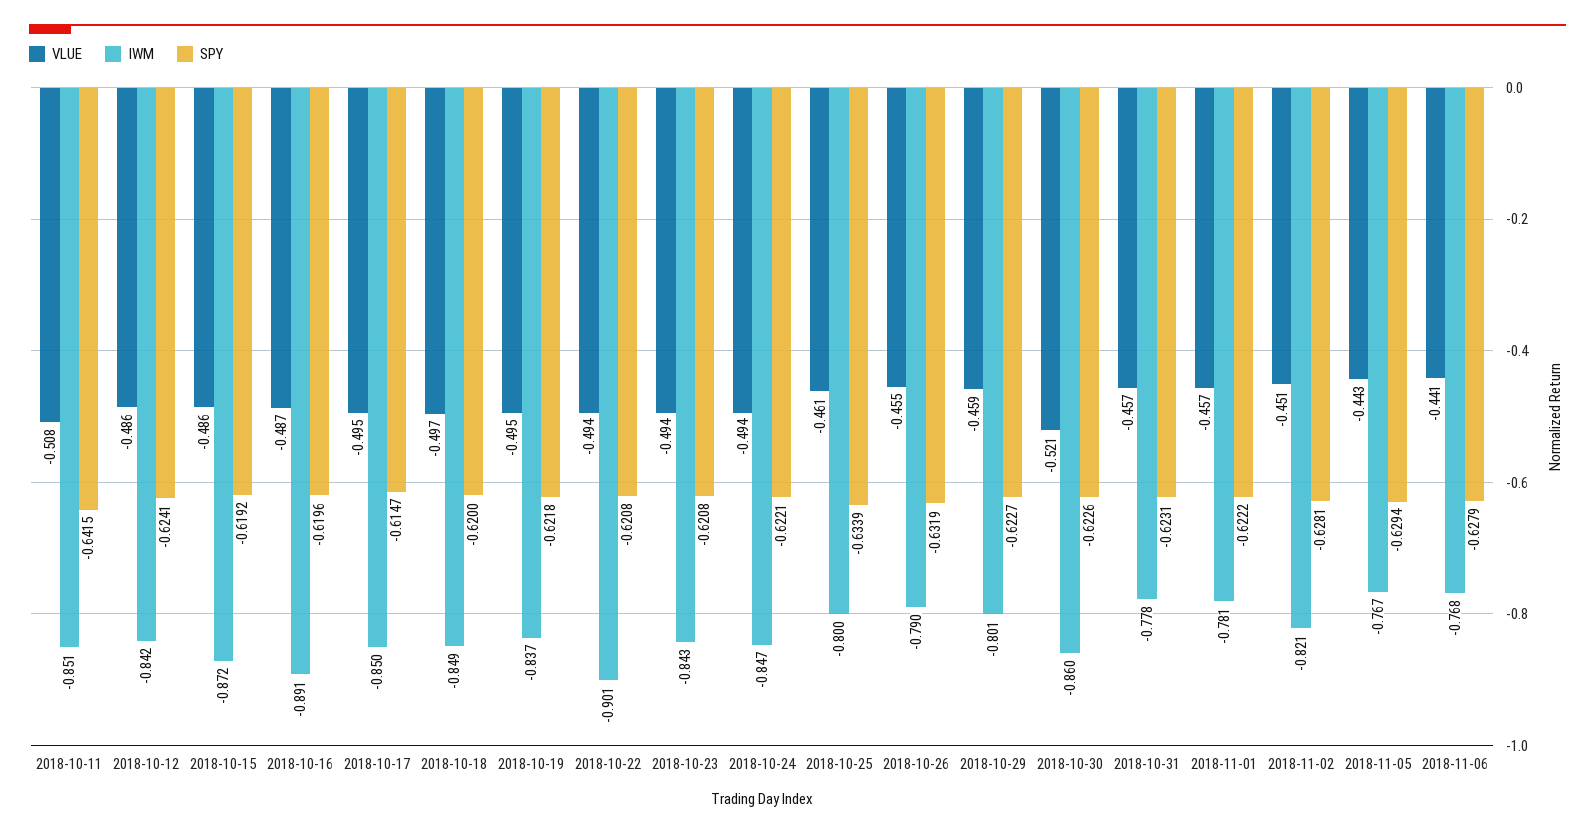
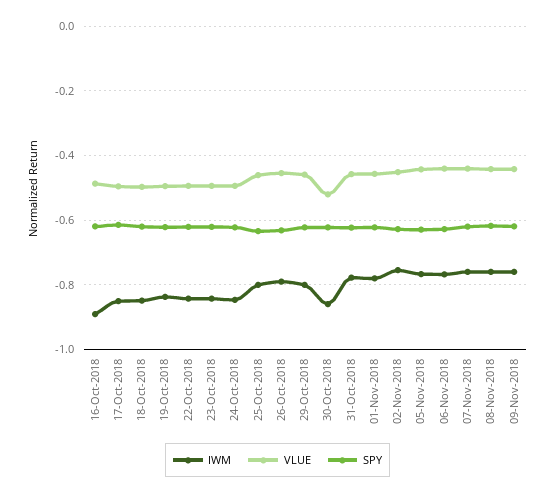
VLUE, 2018-10-11: -0.508 -> none
IWM, 2018-10-11: -0.851 -> none
SPY, 2018-10-11: -0.6415 -> none
VLUE, 2018-10-12: -0.486 -> none
IWM, 2018-10-12: -0.842 -> none
SPY, 2018-10-12: -0.6241 -> none
VLUE, 2018-10-15: -0.486 -> none
IWM, 2018-10-15: -0.872 -> none
SPY, 2018-10-15: -0.6192 -> none
IWM, 2018-10-22: -0.901 -> -0.84
IWM, 2018-11-02: -0.821 -> -0.76
IWM, 07-Nov-2018: none -> -0.76
VLUE, 07-Nov-2018: none -> -0.44
SPY, 07-Nov-2018: none -> -0.62
IWM, 08-Nov-2018: none -> -0.76
VLUE, 08-Nov-2018: none -> -0.44
SPY, 08-Nov-2018: none -> -0.62
IWM, 09-Nov-2018: none -> -0.76
VLUE, 09-Nov-2018: none -> -0.44
SPY, 09-Nov-2018: none -> -0.62

